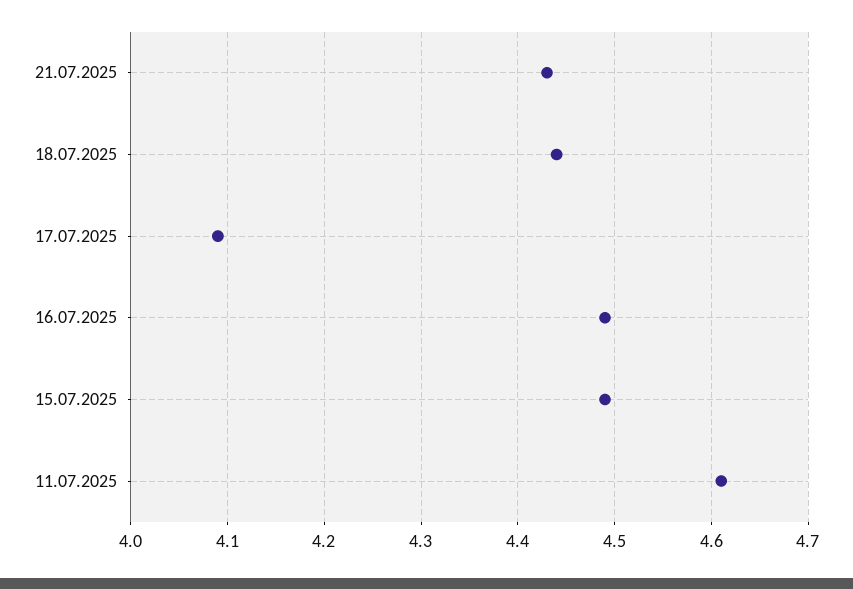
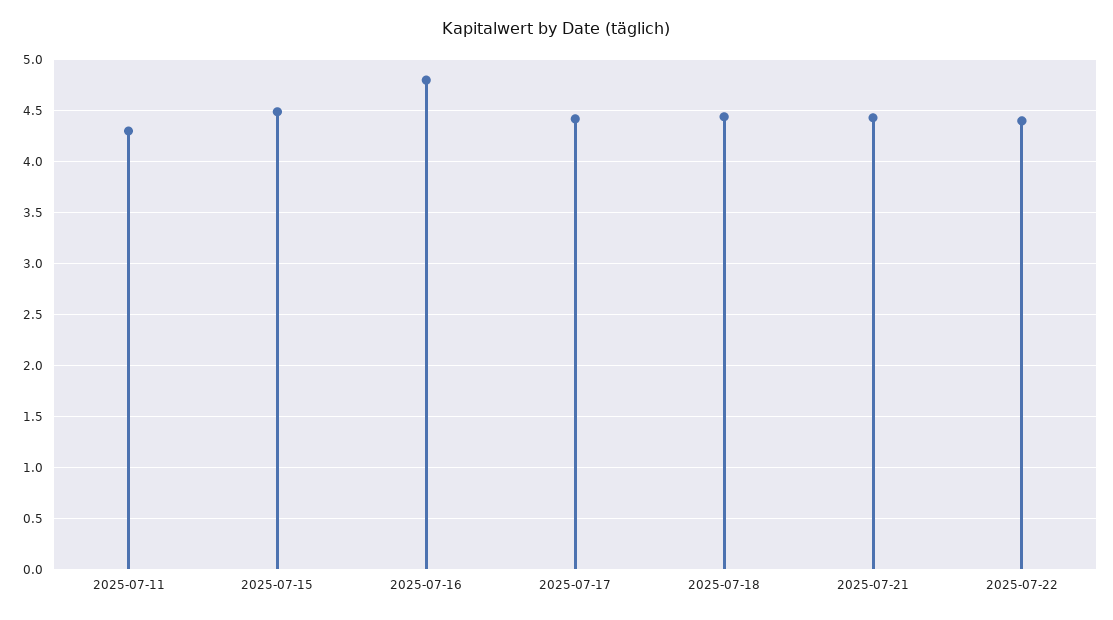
17.07.2025: 4.09 -> 4.4
16.07.2025: 4.49 -> 4.8
11.07.2025: 4.61 -> 4.3
2025-07-22: none -> 4.4

